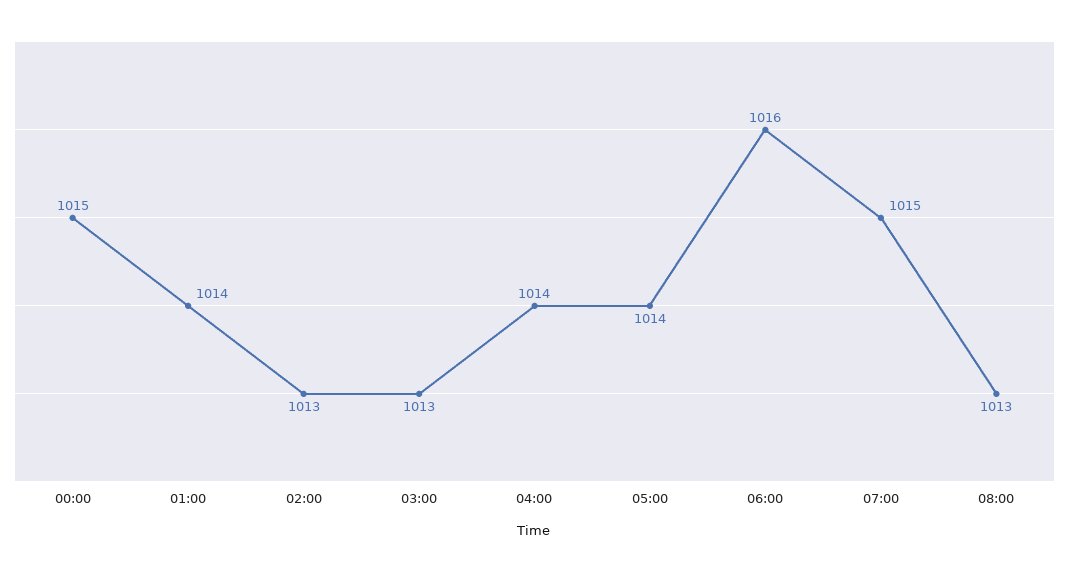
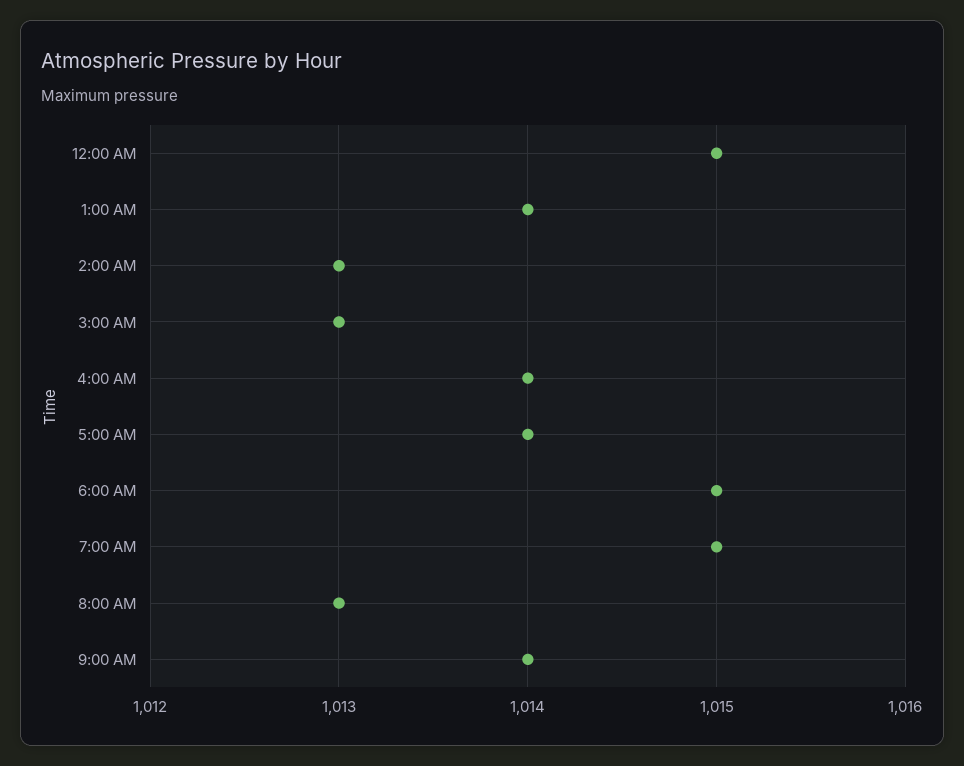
06:00: 1016 -> 1015
9:00 AM: none -> 1014

